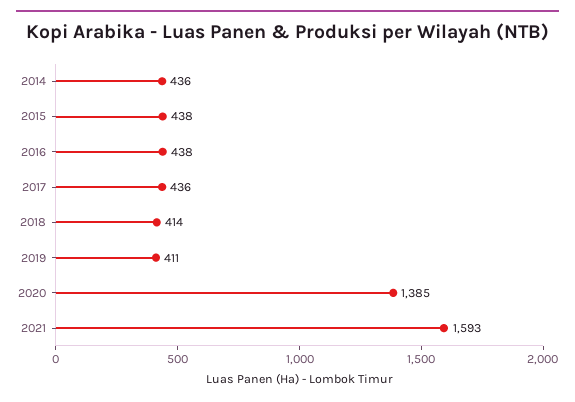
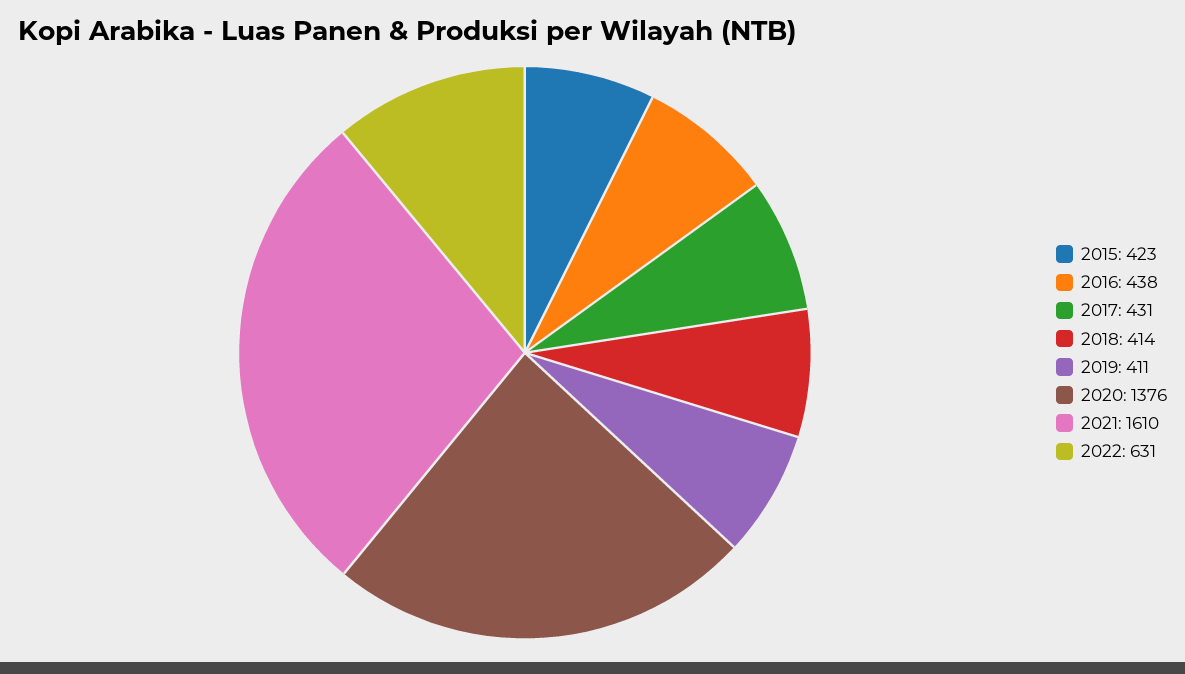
2014: 436 -> none
2015: 438 -> 423
2017: 436 -> 431
2020: 1385 -> 1376
2021: 1593 -> 1610
2022: none -> 631

